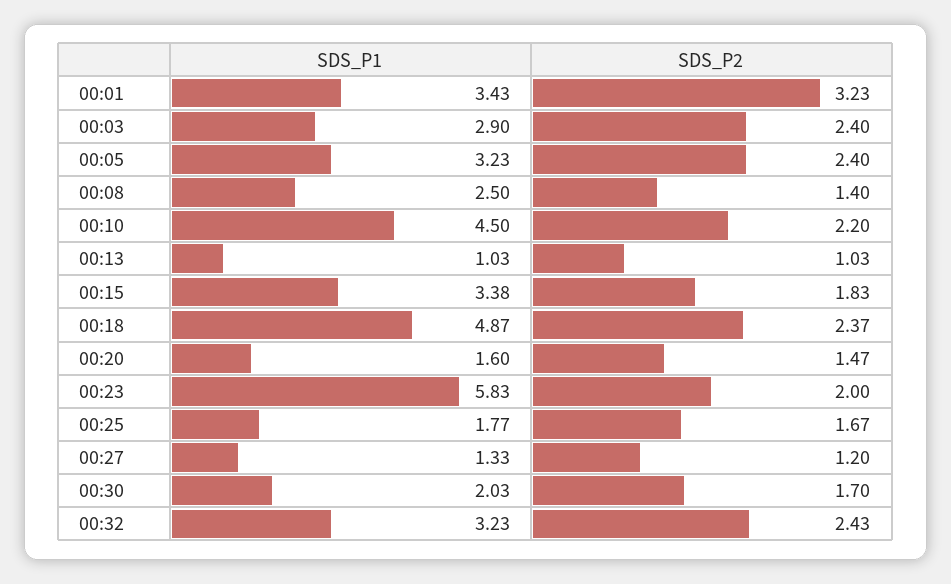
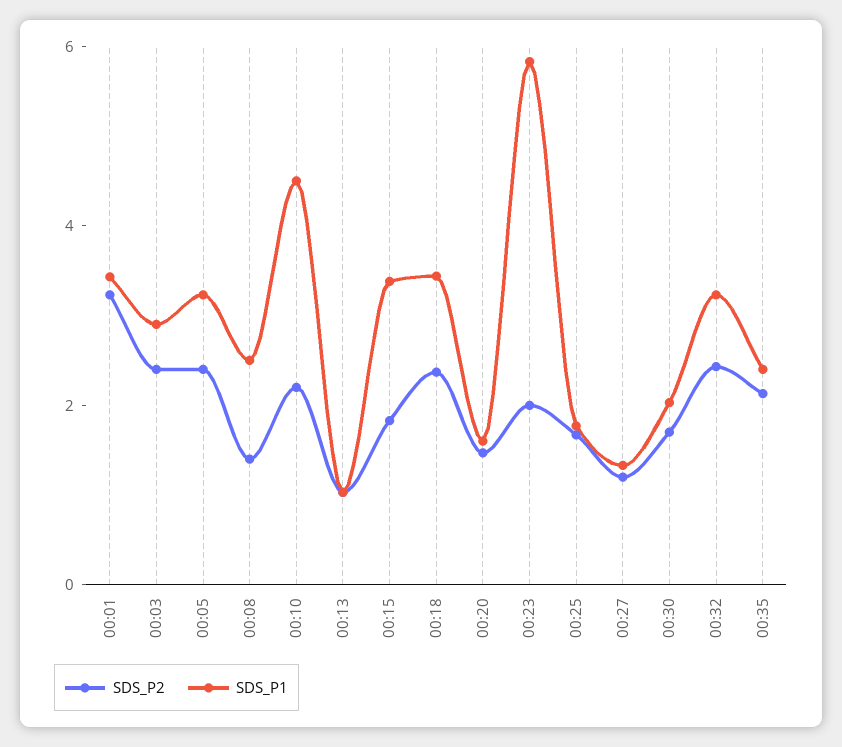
SDS_P1, 00:18: 4.87 -> 3.5
SDS_P2, 00:35: none -> 2
SDS_P1, 00:35: none -> 2.5

